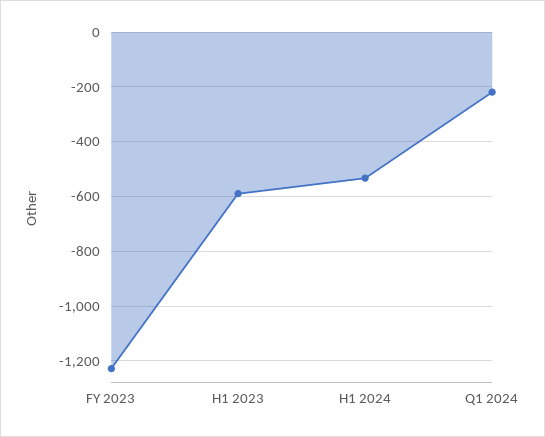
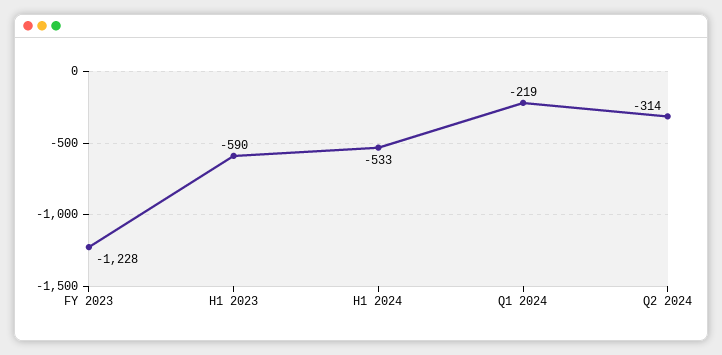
Q2 2024: none -> -314

